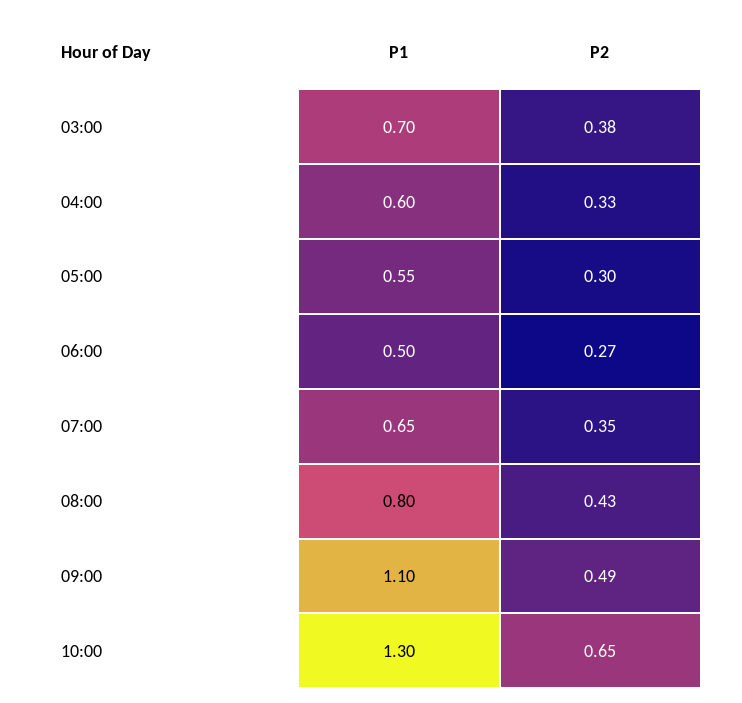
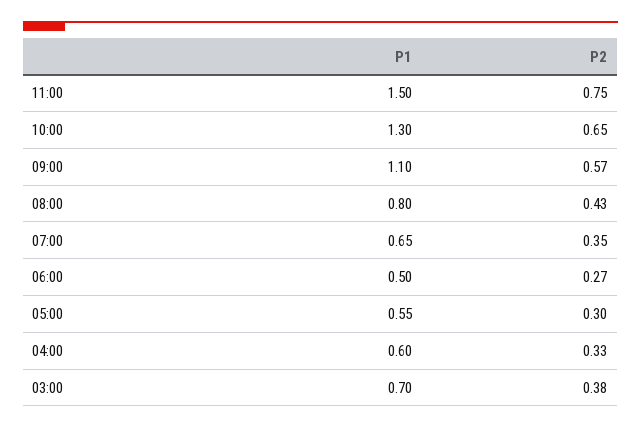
P2, 09:00: 0.49 -> 0.57
P1, 11:00: none -> 1.5
P2, 11:00: none -> 0.75

